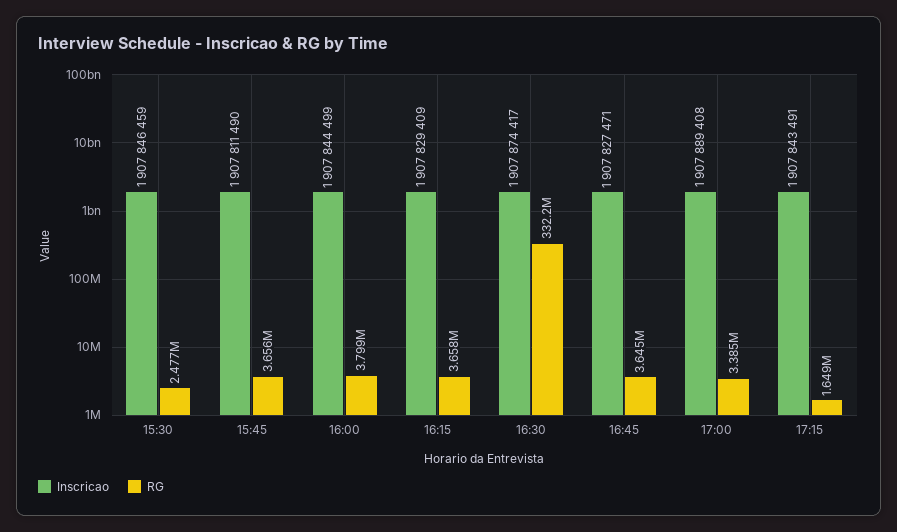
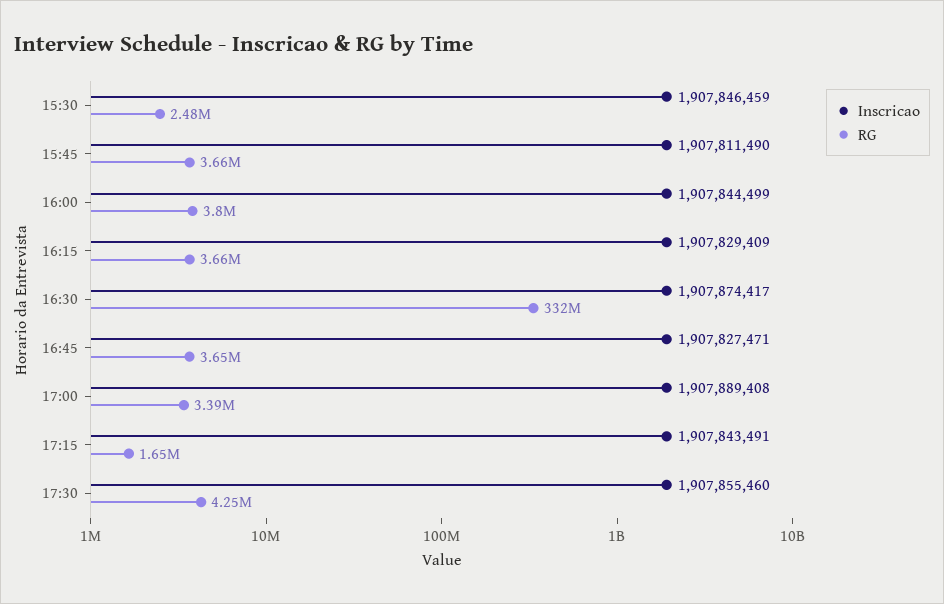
Inscricao, 17:30: none -> 1907855460
RG, 17:30: none -> 4250000

